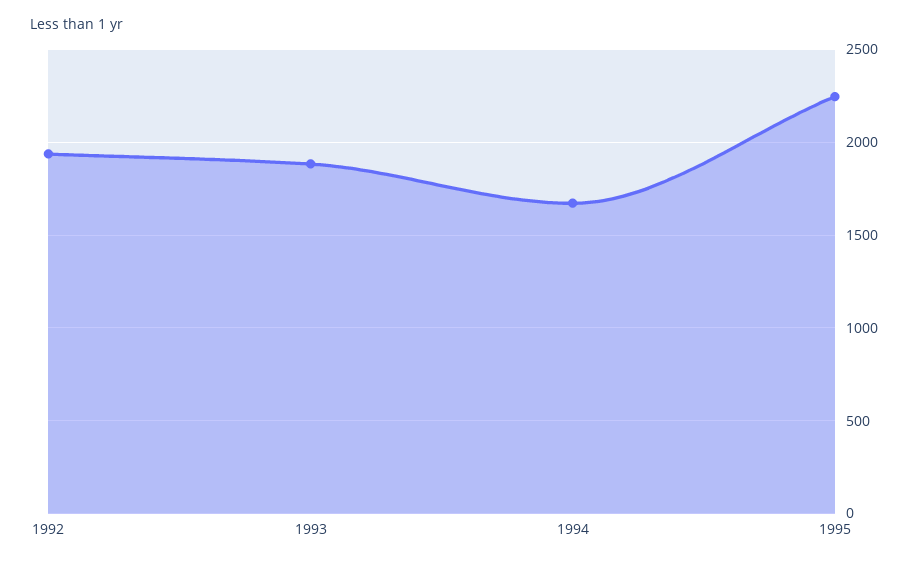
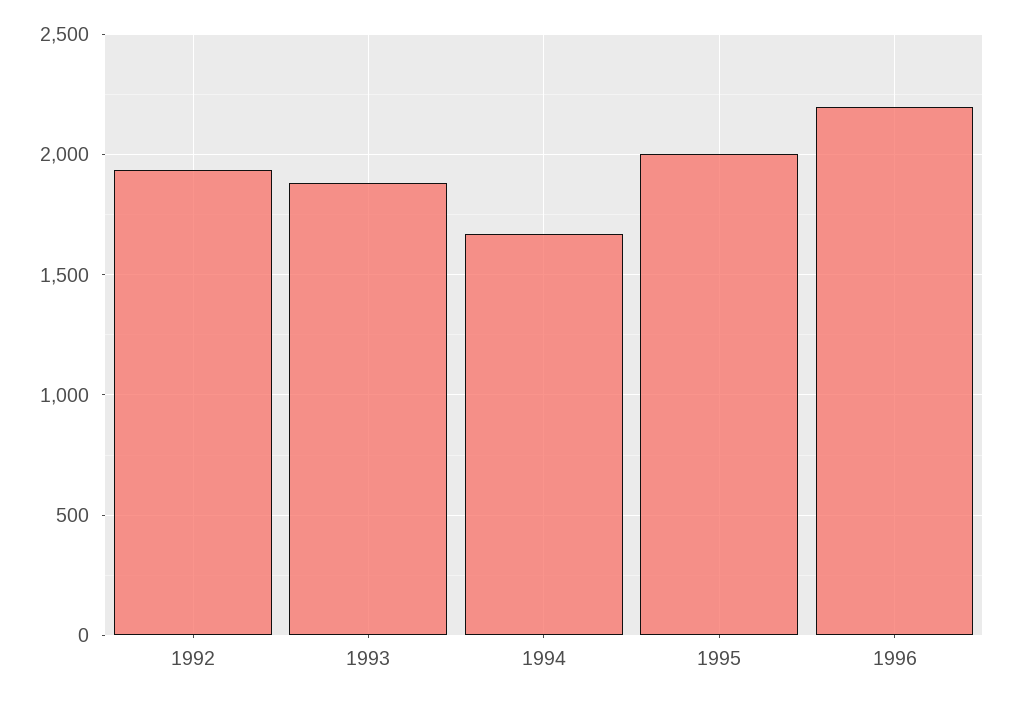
1995: 2250 -> 2000
1996: none -> 2200

